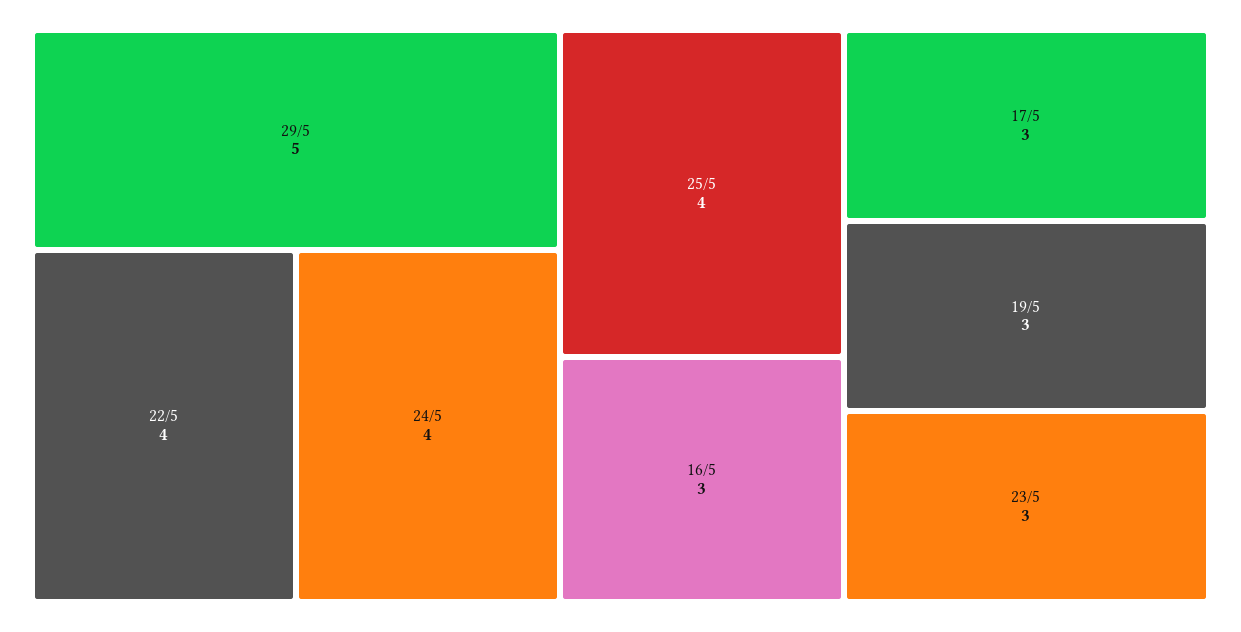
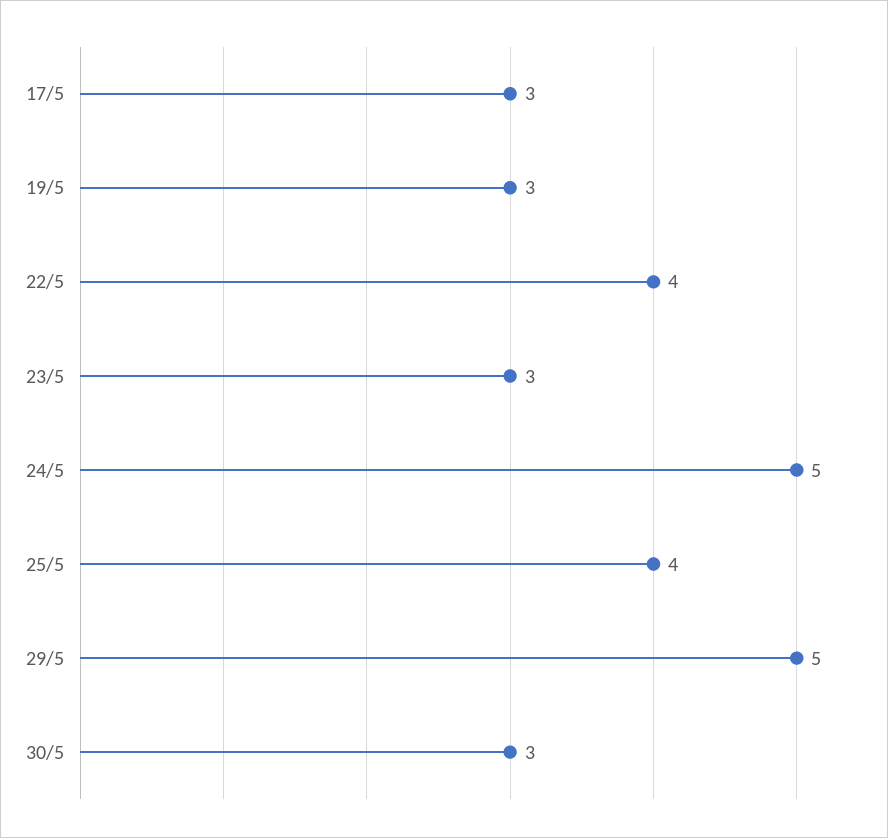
24/5: 4 -> 5
16/5: 3 -> none
30/5: none -> 3

